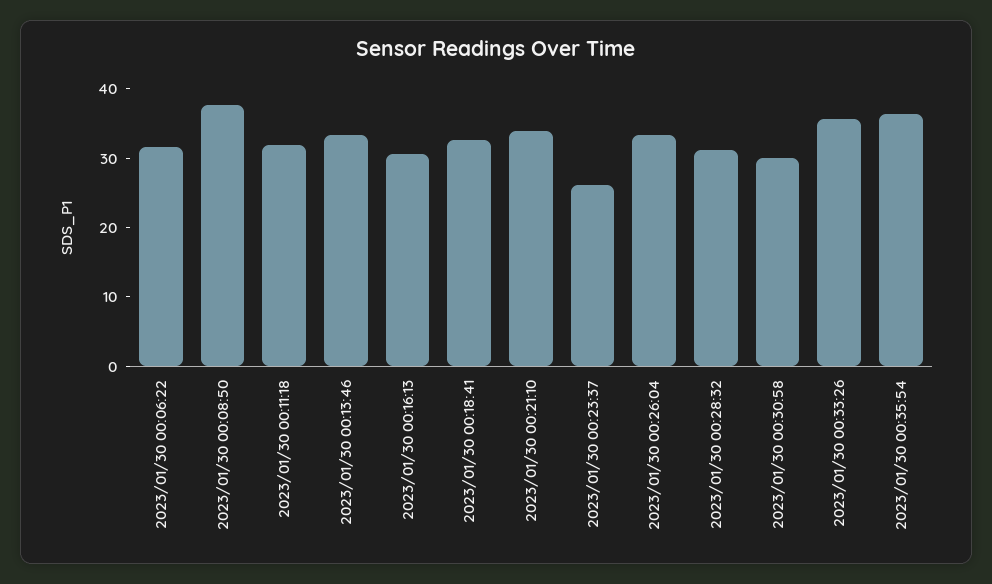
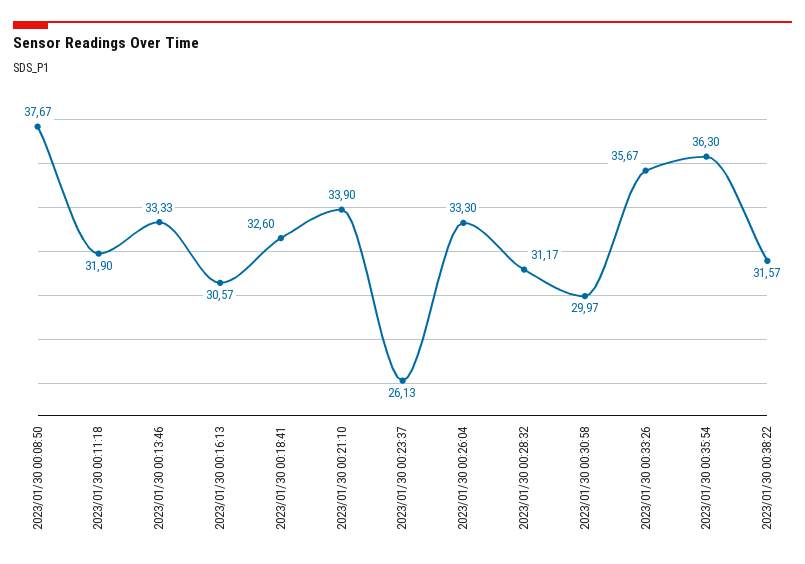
2023/01/30 00:06:22: 32 -> none
2023/01/30 00:38:22: none -> 31.57

